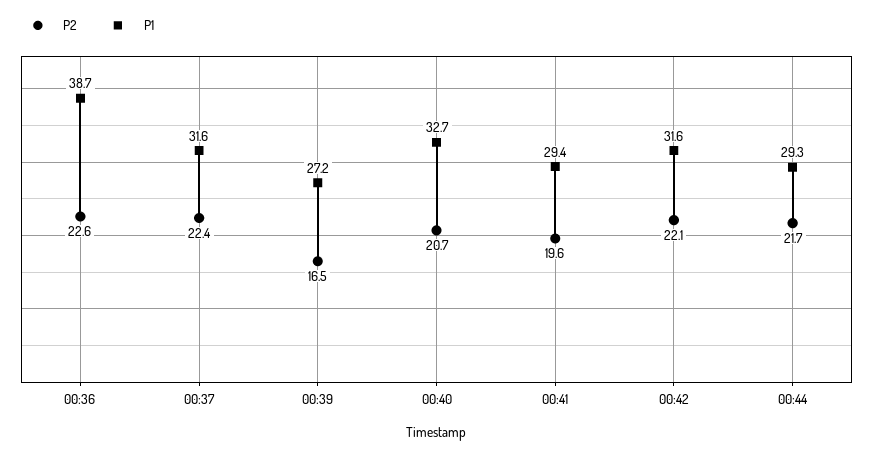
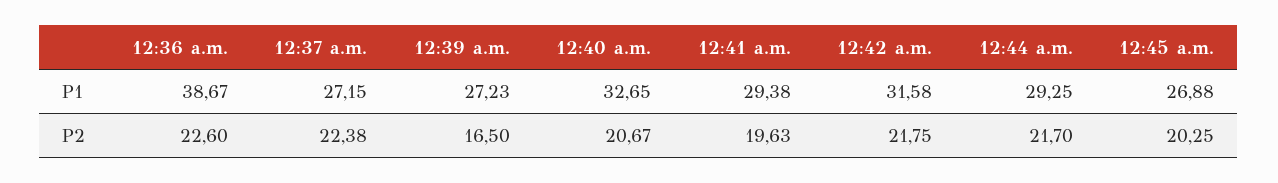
P1, 00:37: 31.6 -> 27.15
P2, 00:42: 22.1 -> 21.75
P1, 12:45 a.m.: none -> 26.88
P2, 12:45 a.m.: none -> 20.25

